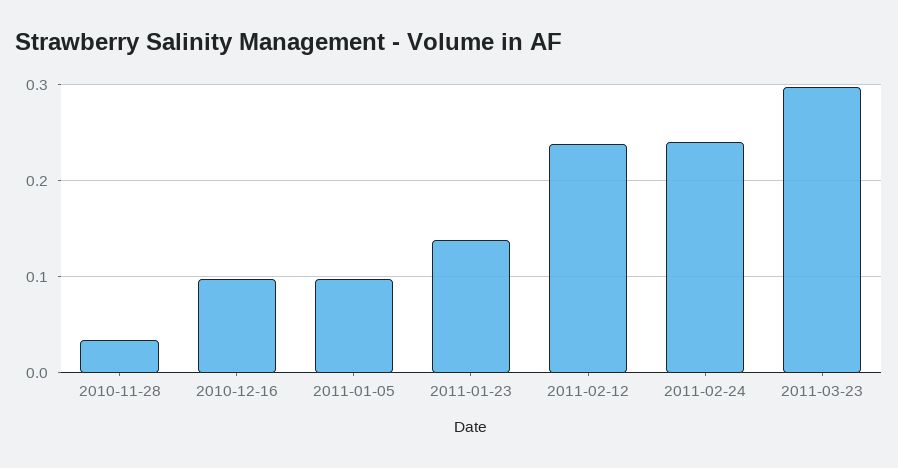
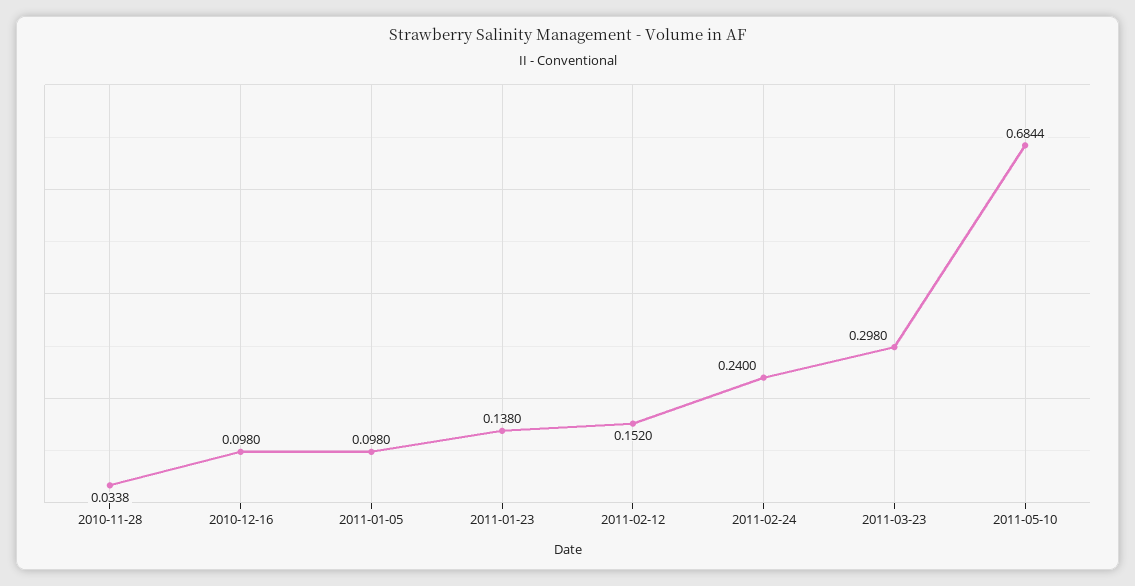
2011-02-12: 0.24 -> 0.152
2011-05-10: none -> 0.6844

